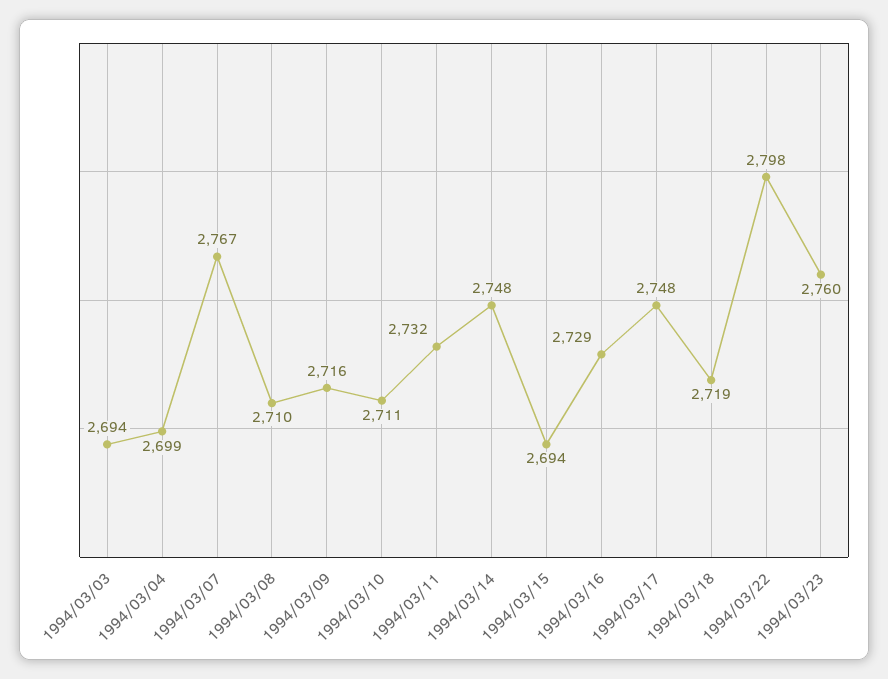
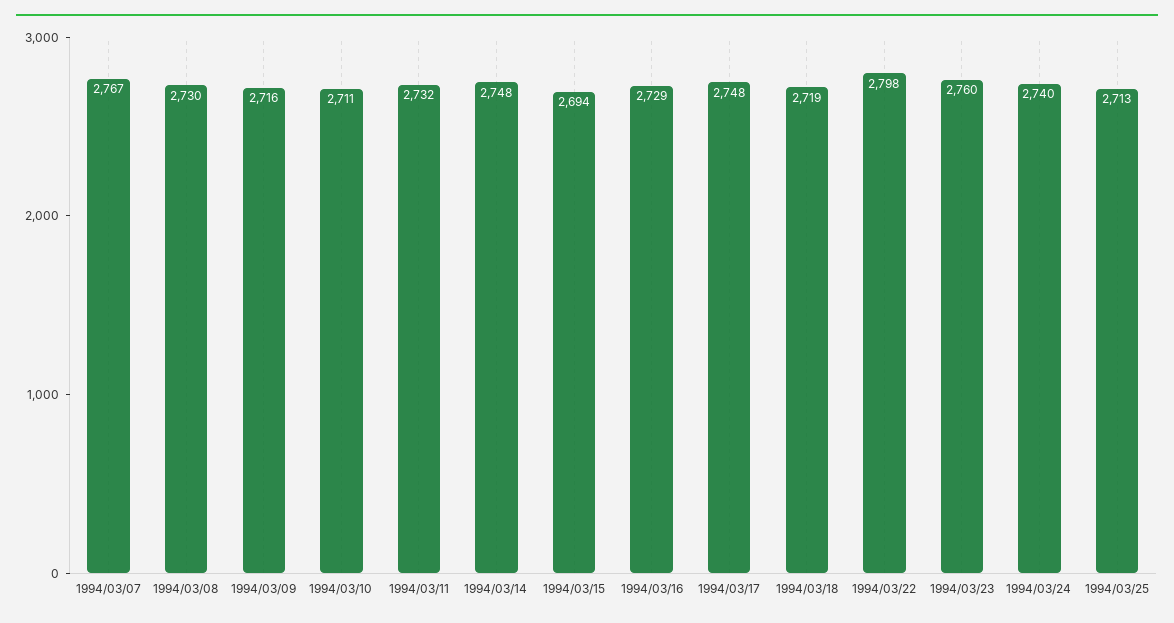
1994/03/03: 2694 -> none
1994/03/04: 2699 -> none
1994/03/08: 2710 -> 2730
1994/03/24: none -> 2740
1994/03/25: none -> 2713

